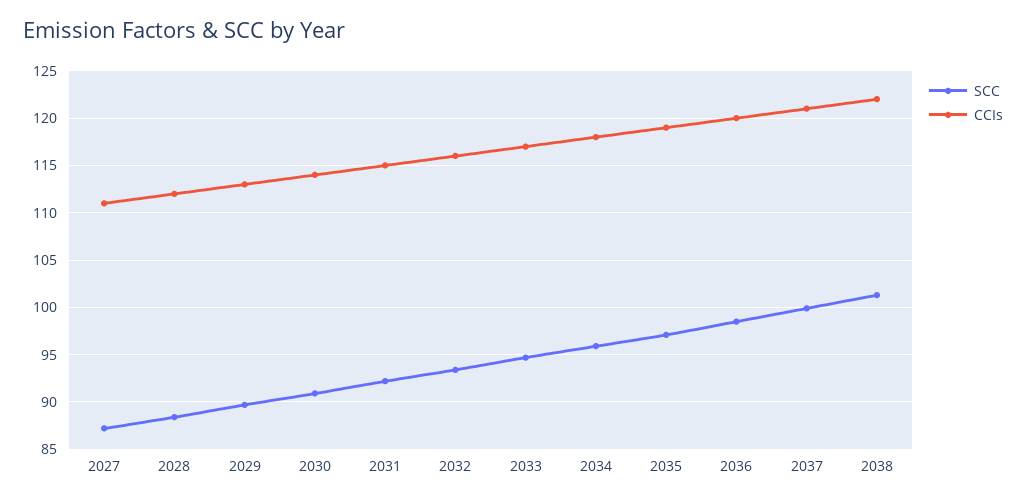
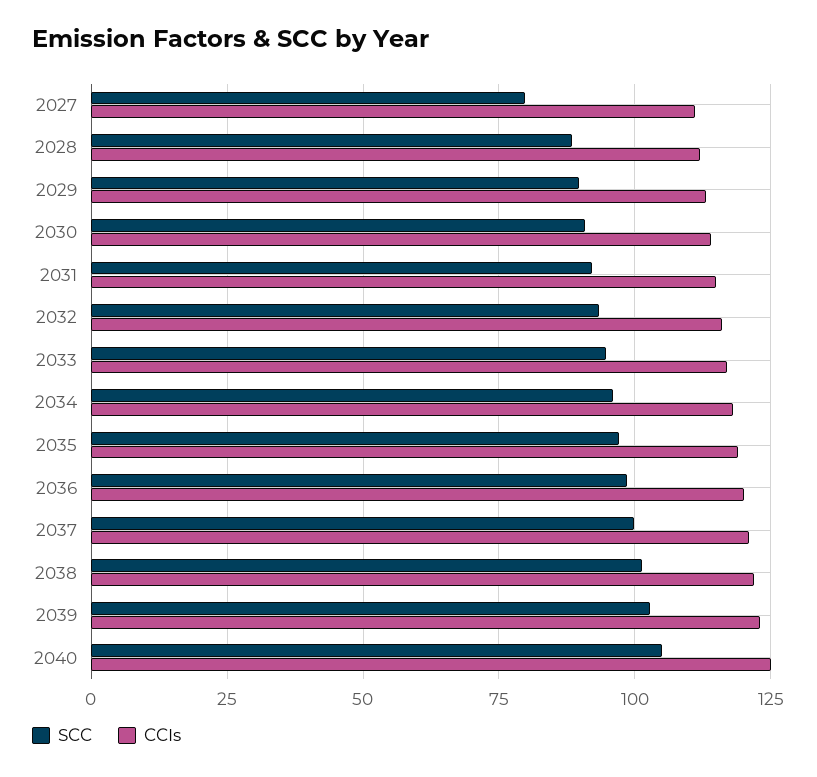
SCC, 2027: 87 -> 80
SCC, 2039: none -> 102.5
CCIs, 2039: none -> 122.5
SCC, 2040: none -> 105
CCIs, 2040: none -> 125

